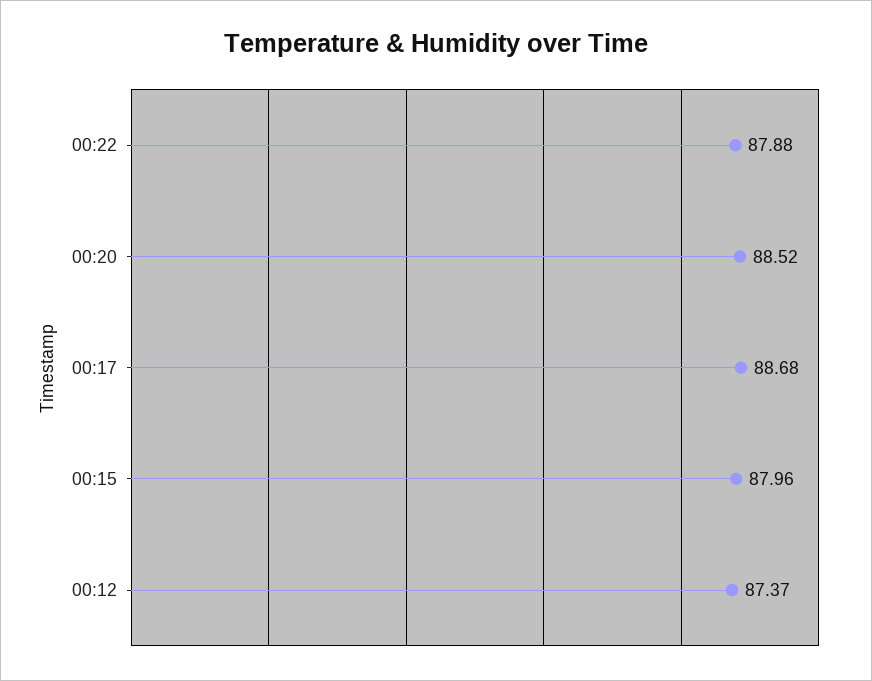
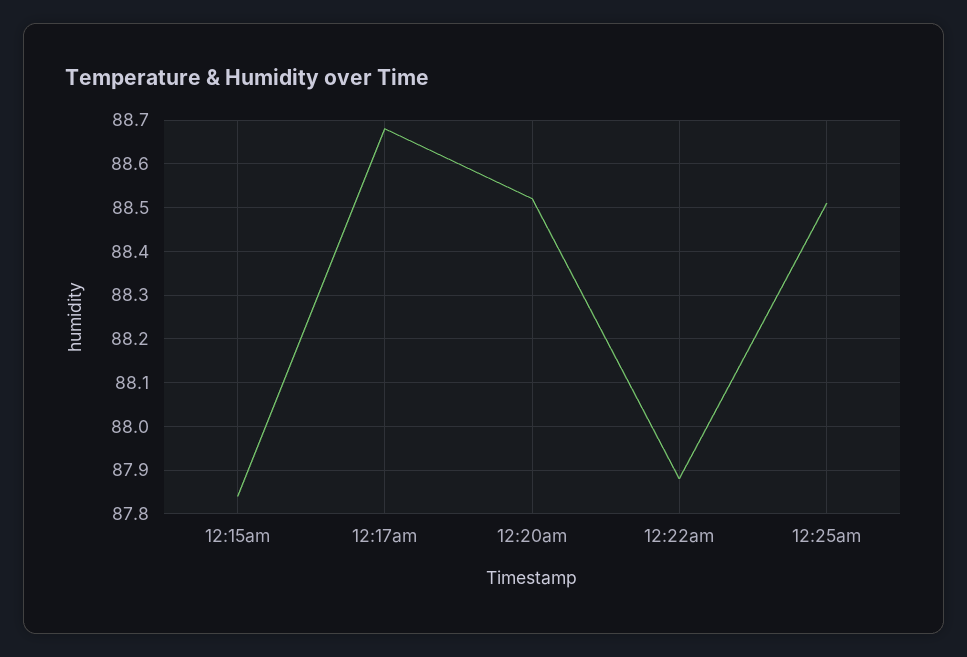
00:15: 87.96 -> 87.85
00:12: 87.37 -> none
12:25am: none -> 88.5

